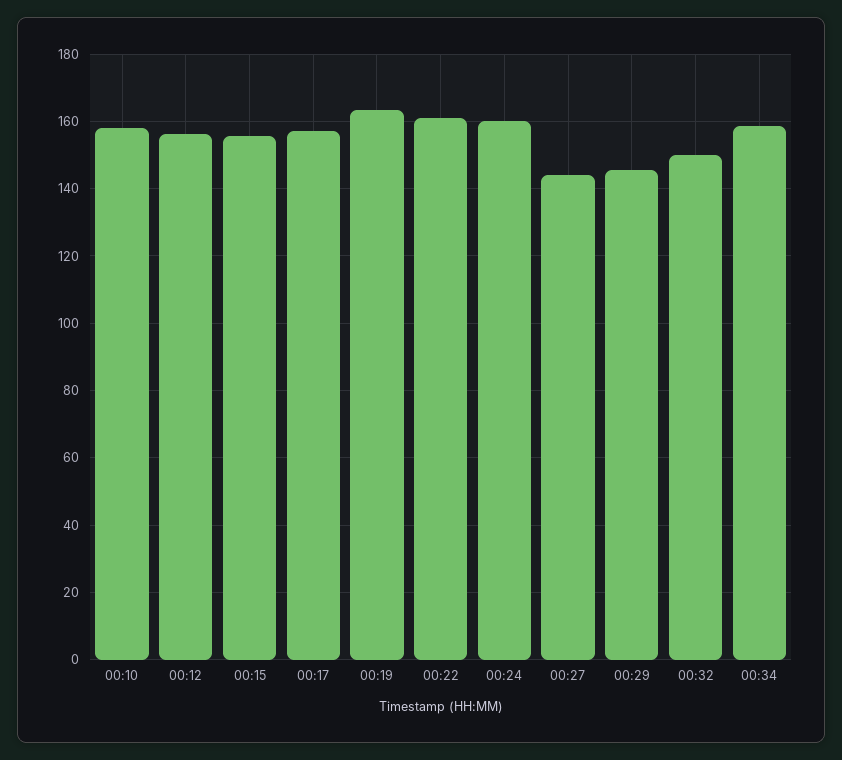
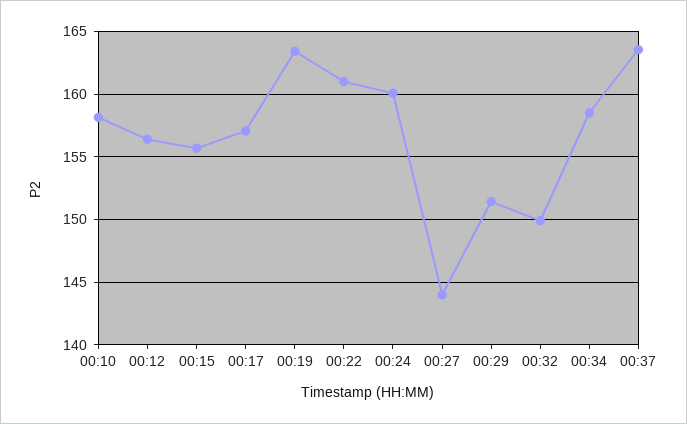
00:29: 146 -> 151.5
00:37: none -> 163.5

